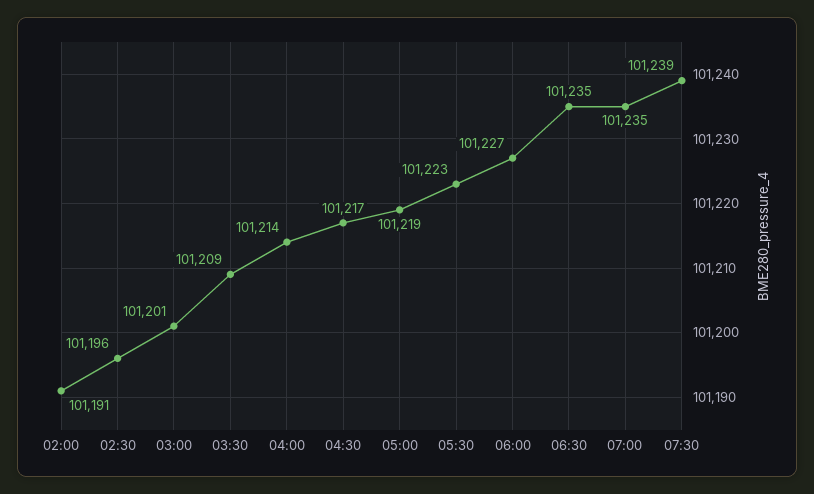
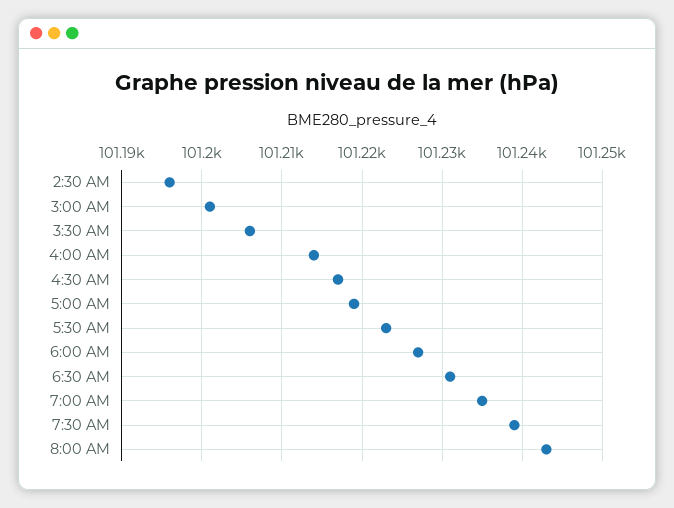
02:00: 101191 -> none
03:30: 101209 -> 101206
06:30: 101235 -> 101231
8:00 AM: none -> 101243

